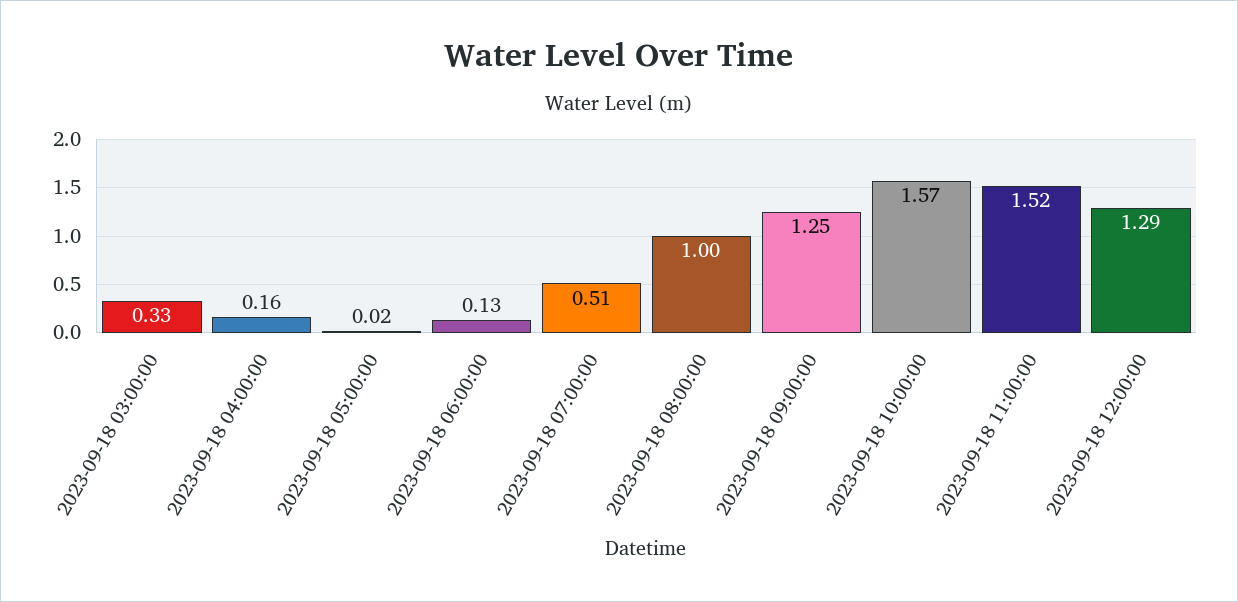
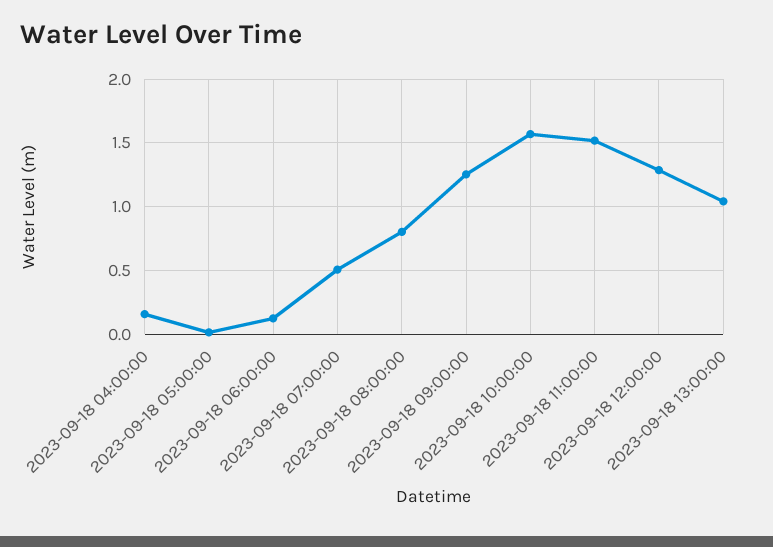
2023-09-18 03:00:00: 0.33 -> none
2023-09-18 08:00:00: 1 -> 0.8
2023-09-18 13:00:00: none -> 1.05

